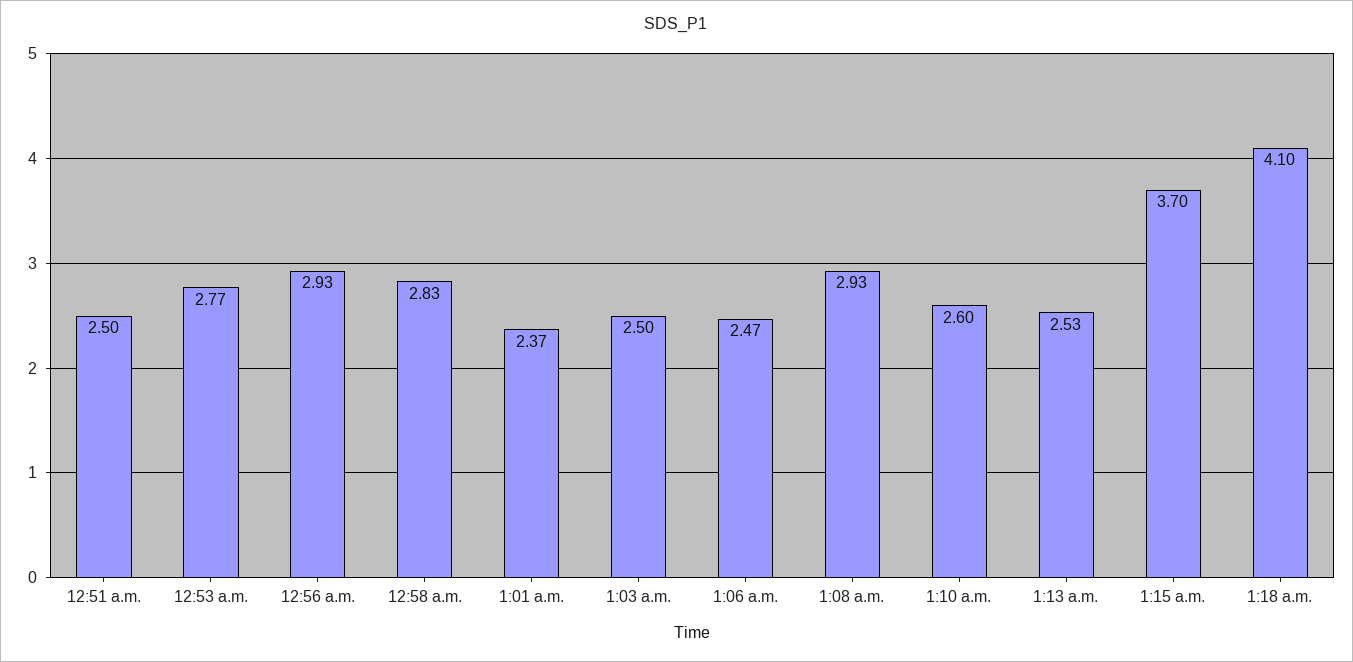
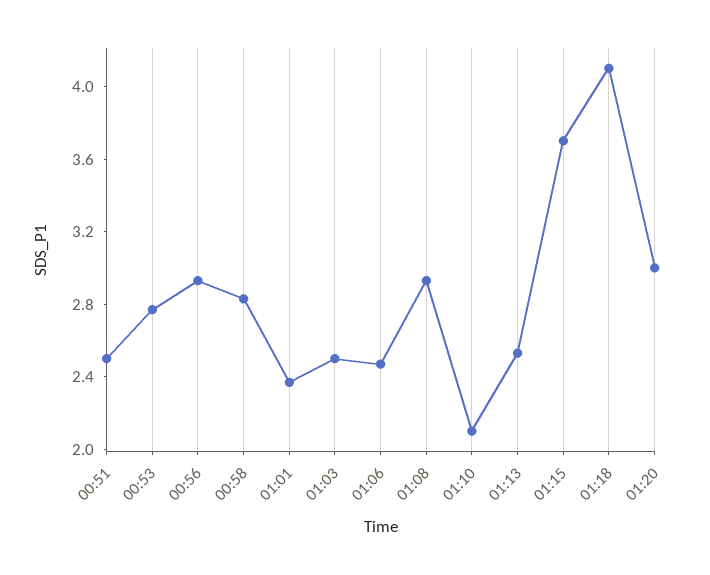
1:10 a.m.: 2.6 -> 2.1
01:20: none -> 3

